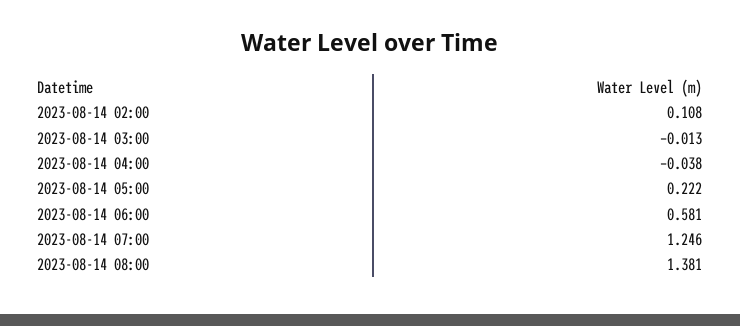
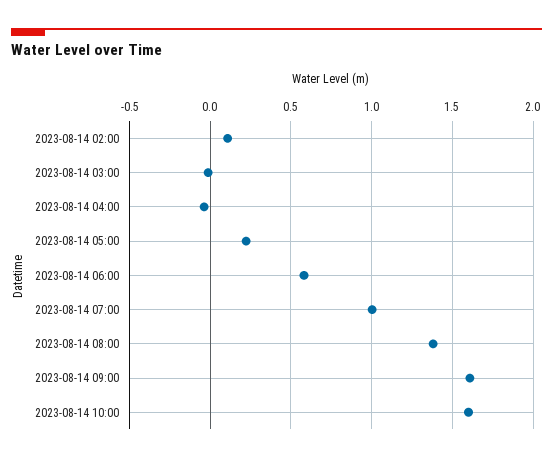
2023-08-14 07:00: 1.246 -> 1
2023-08-14 09:00: none -> 1.6
2023-08-14 10:00: none -> 1.6

